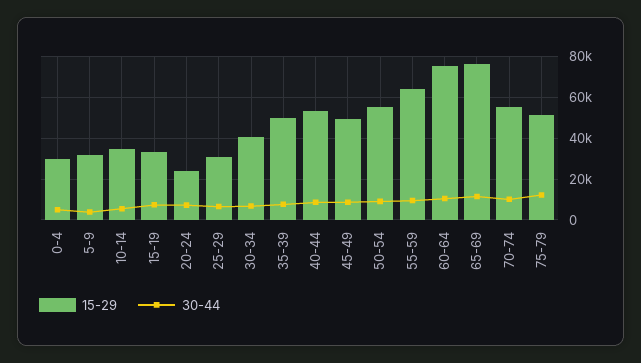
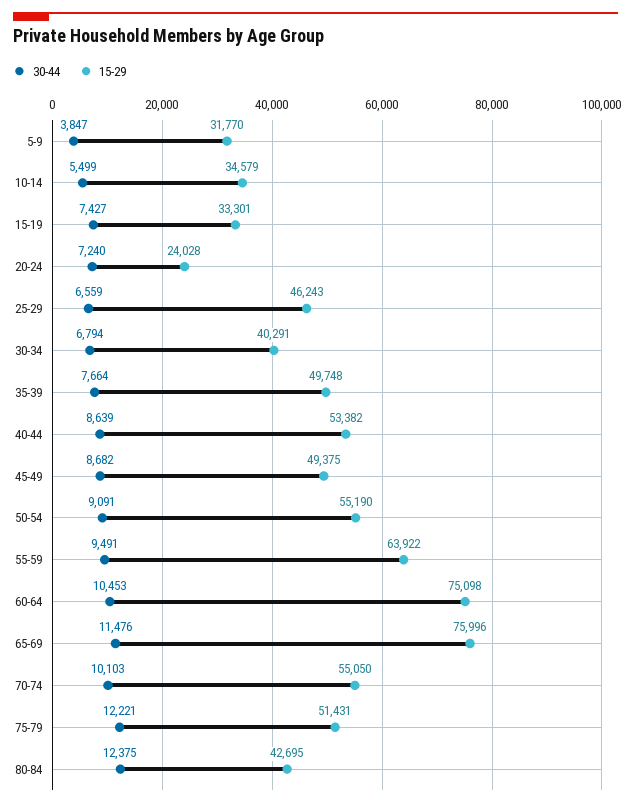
15-29, 0-4: 30000 -> none
30-44, 0-4: 5000 -> none
15-29, 25-29: 30000 -> 46243
30-44, 80-84: none -> 12375
15-29, 80-84: none -> 42695

